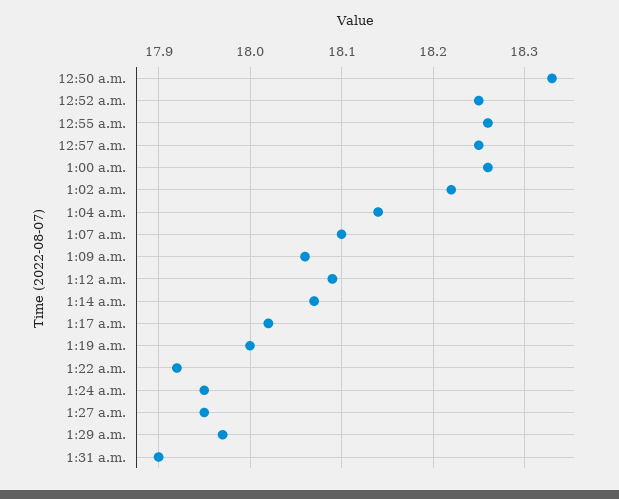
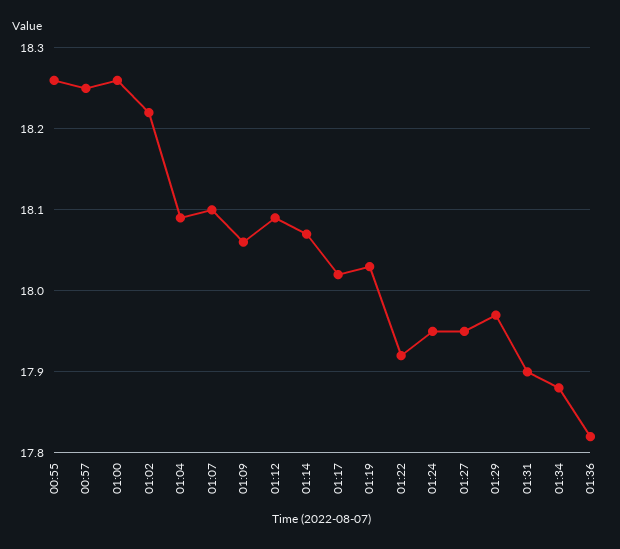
12:50 a.m.: 18.33 -> none
12:52 a.m.: 18.25 -> none
1:04 a.m.: 18.14 -> 18.09
1:19 a.m.: 18 -> 18.03
01:34: none -> 17.88
01:36: none -> 17.82

